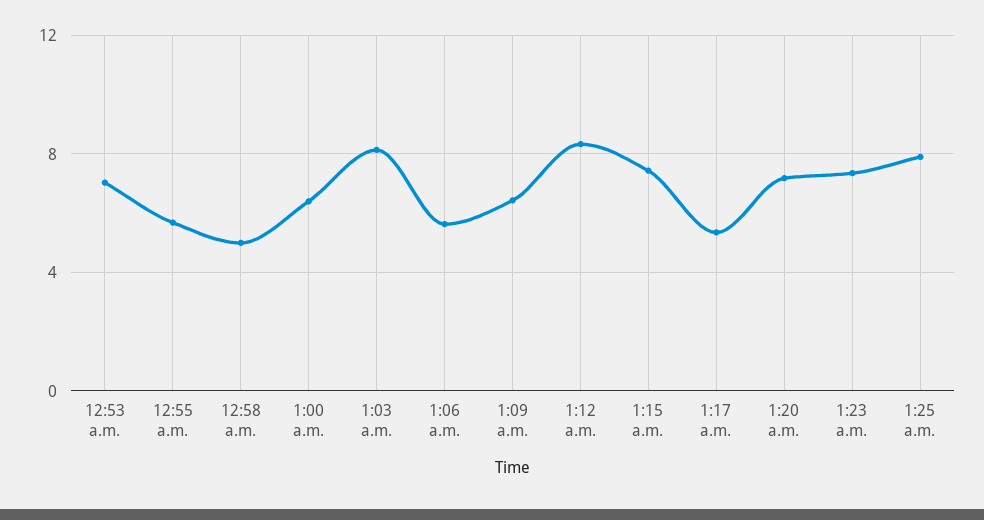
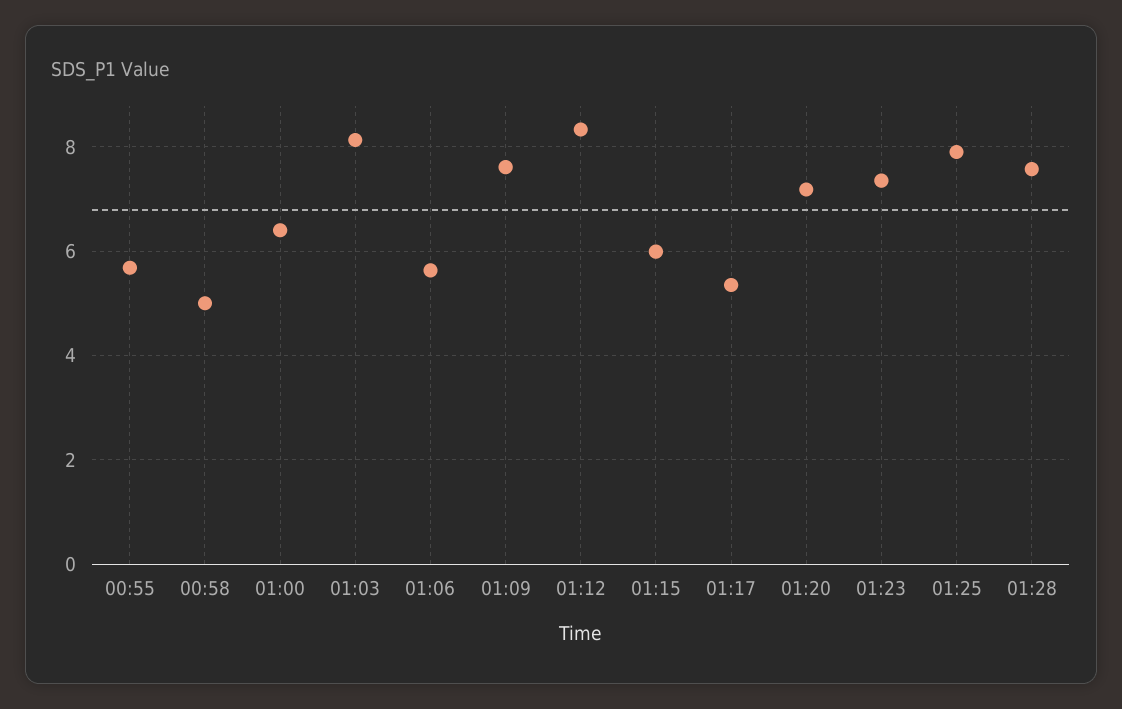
12:53 a.m.: 7 -> none
1:09 a.m.: 6.5 -> 7.6
1:15 a.m.: 7.5 -> 6
01:28: none -> 7.6

